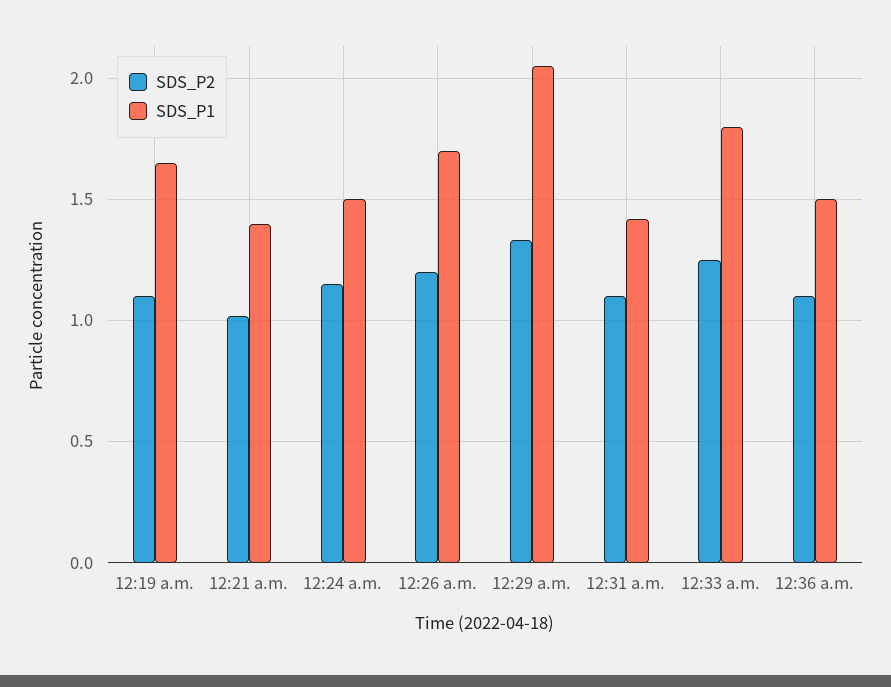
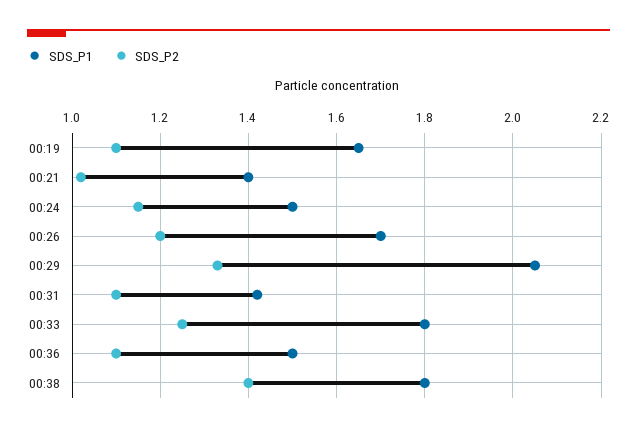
SDS_P1, 00:38: none -> 1.8
SDS_P2, 00:38: none -> 1.4

